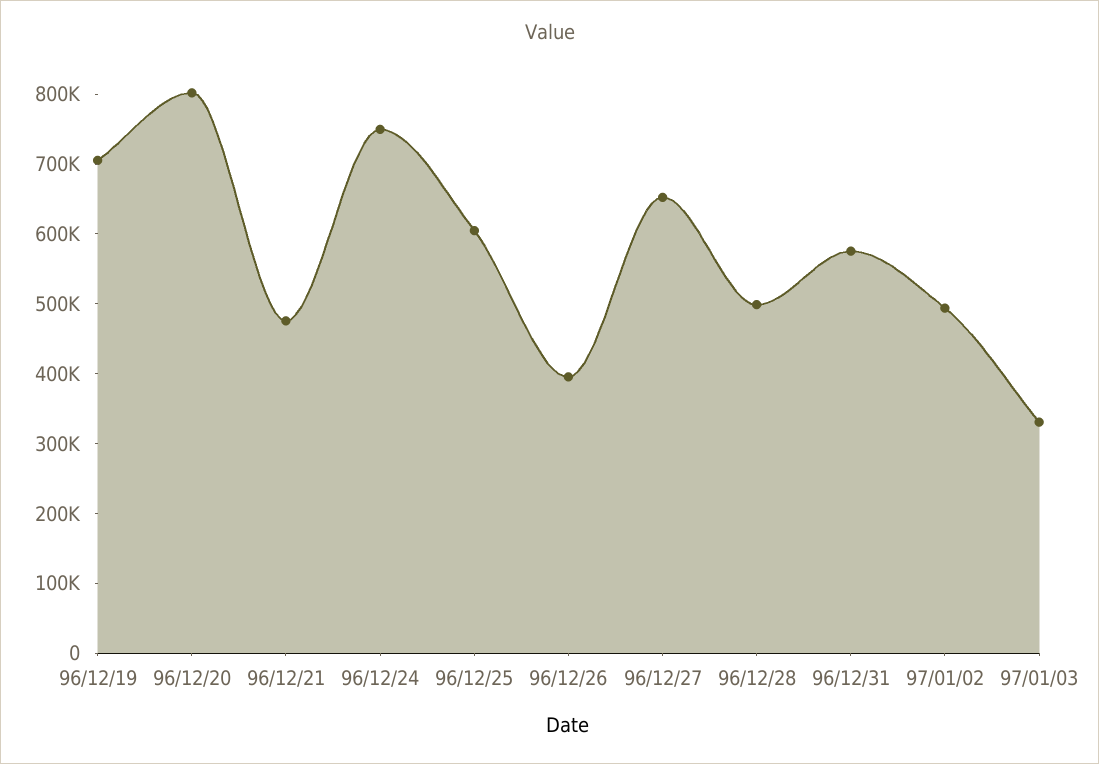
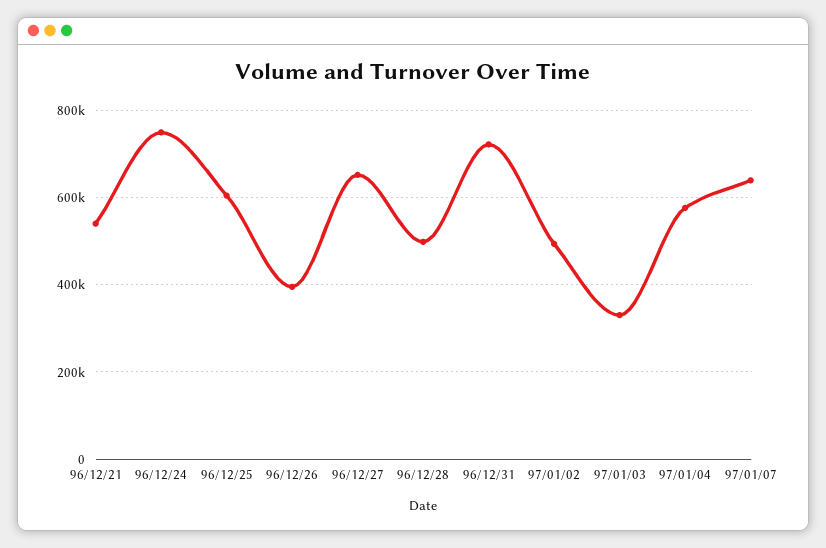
96/12/19: 700000 -> none
96/12/20: 800000 -> none
96/12/21: 480000 -> 540000
96/12/31: 580000 -> 720000
97/01/04: none -> 580000
97/01/07: none -> 640000

